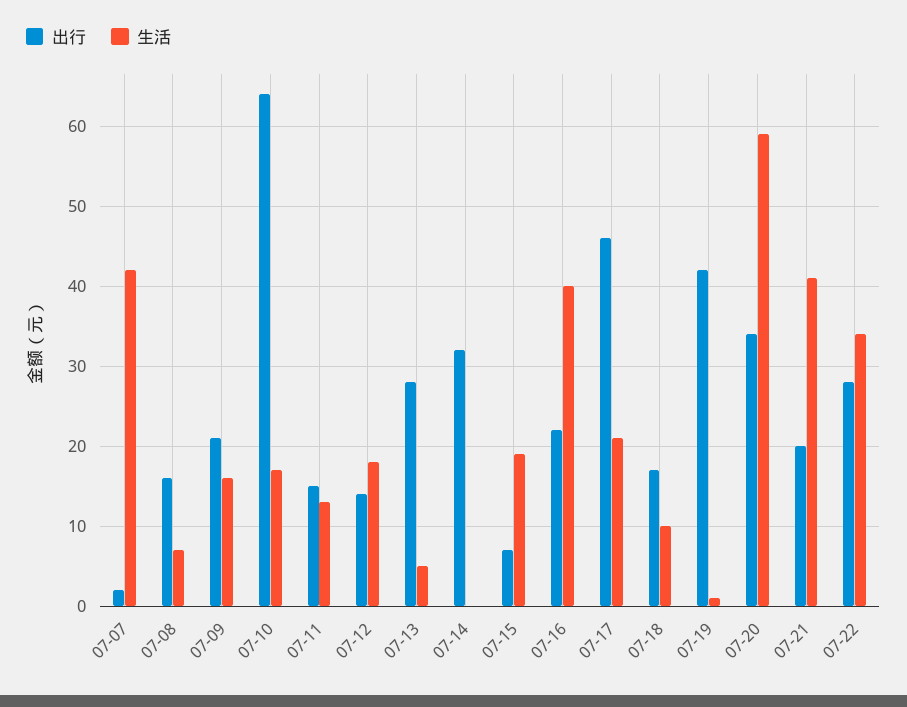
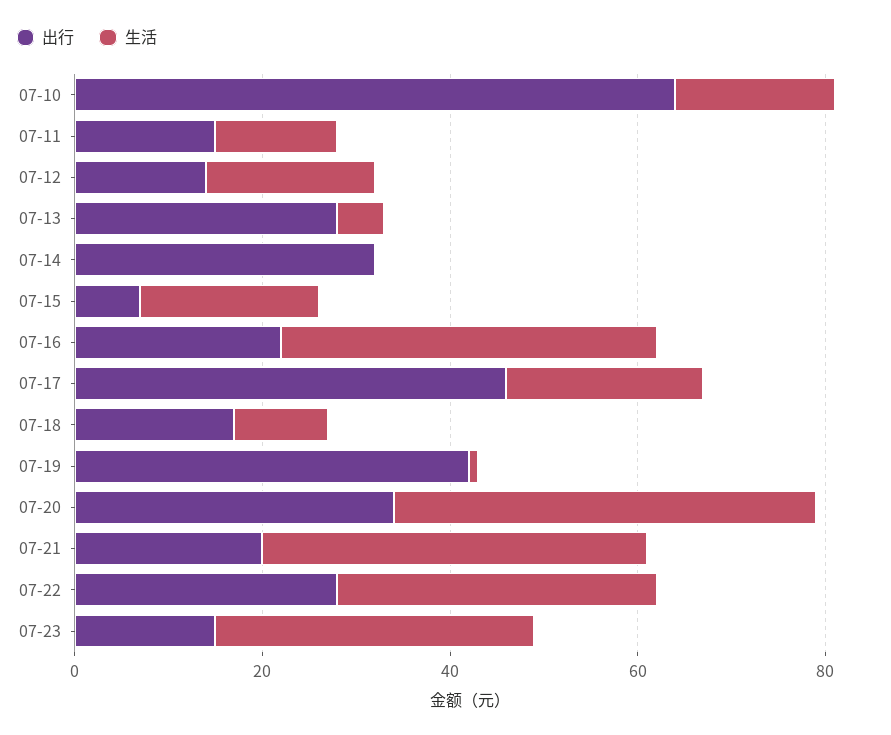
出行, 07-07: 2 -> none
生活, 07-07: 42 -> none
出行, 07-08: 16 -> none
生活, 07-08: 7 -> none
出行, 07-09: 21 -> none
生活, 07-09: 16 -> none
生活, 07-20: 59 -> 45
出行, 07-23: none -> 15
生活, 07-23: none -> 35

